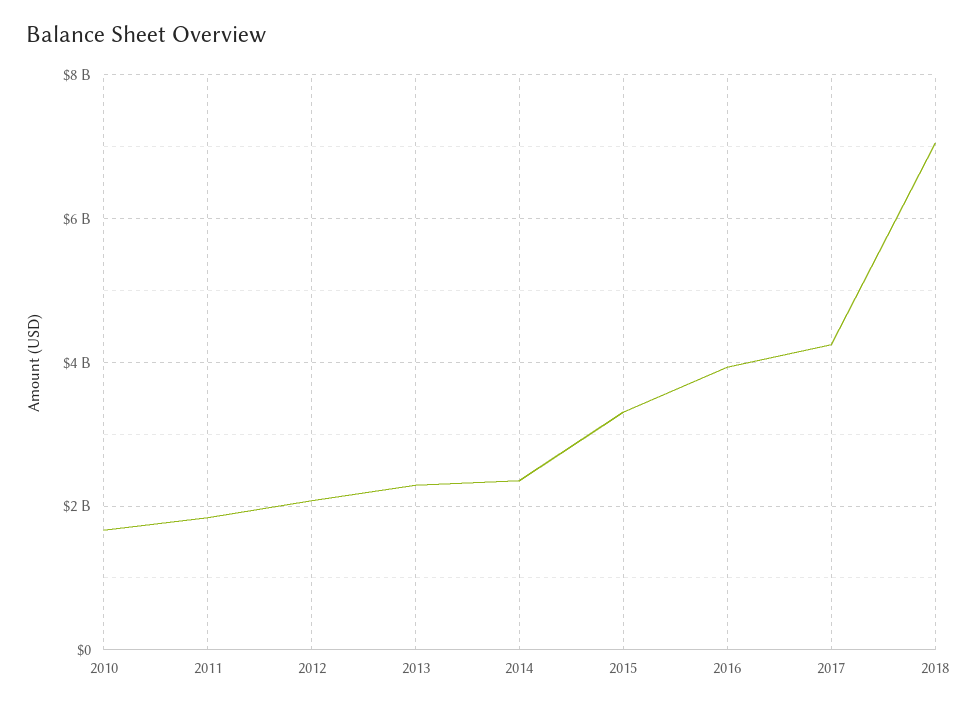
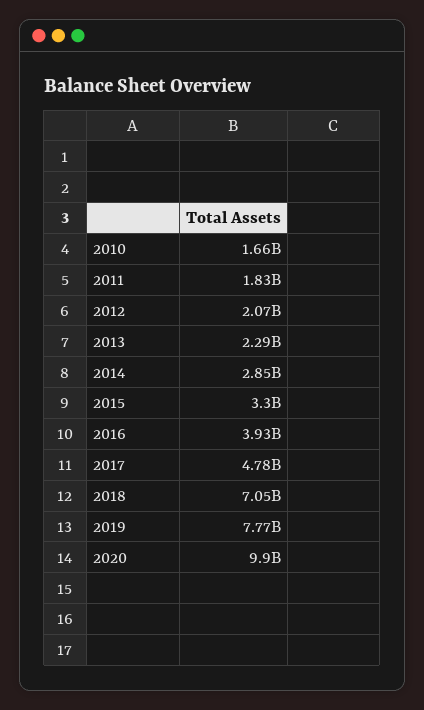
2014: 2400000000 -> 2850000000
2017: 4200000000 -> 4780000000
2019: none -> 7770000000
2020: none -> 9900000000

